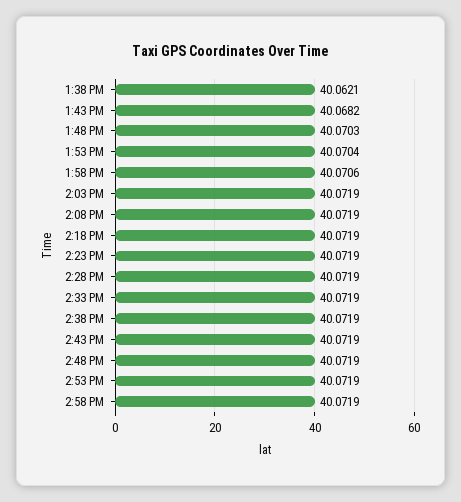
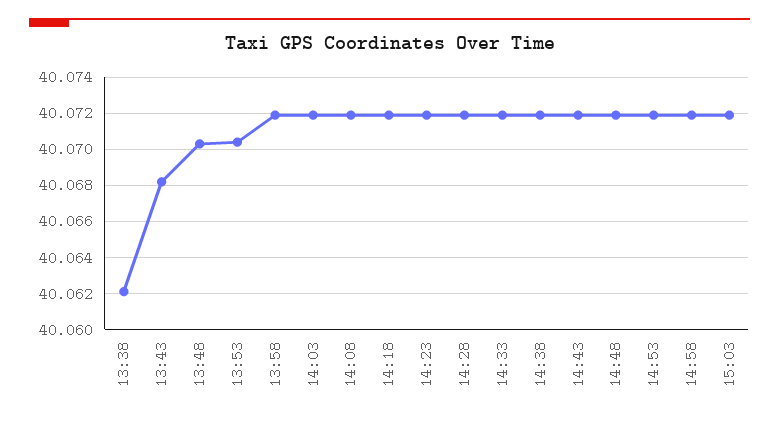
1:58 PM: 40.0706 -> 40.072
15:03: none -> 40.072

